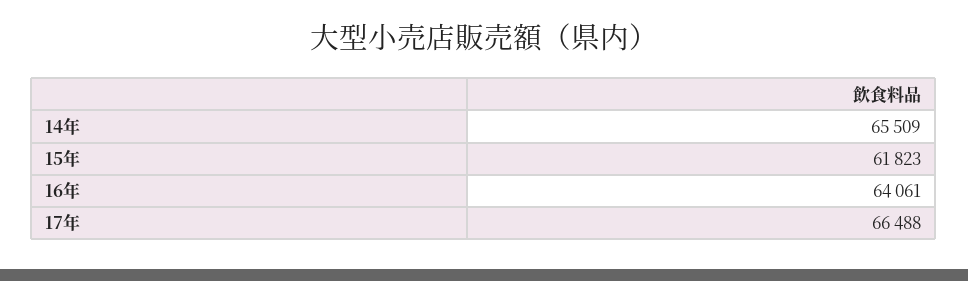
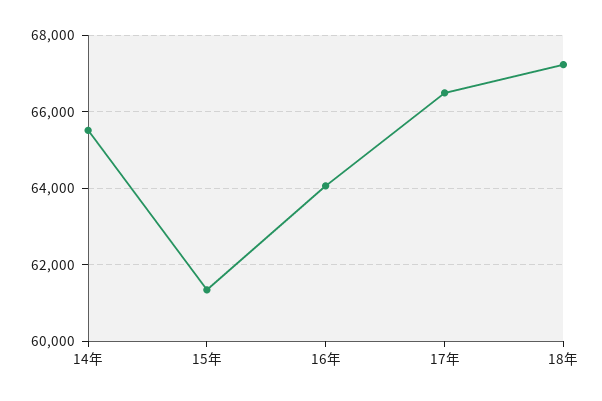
15年: 61823 -> 61400
18年: none -> 67200

